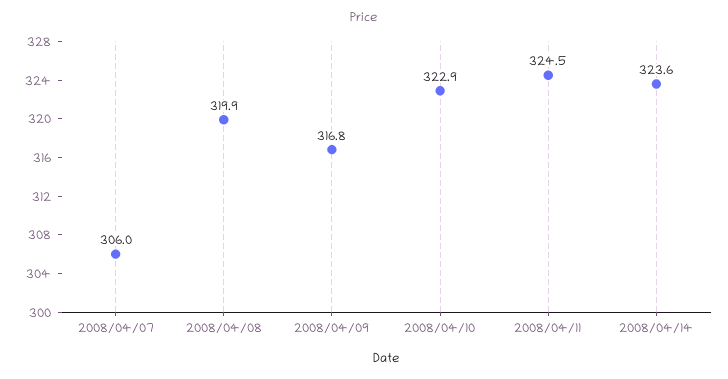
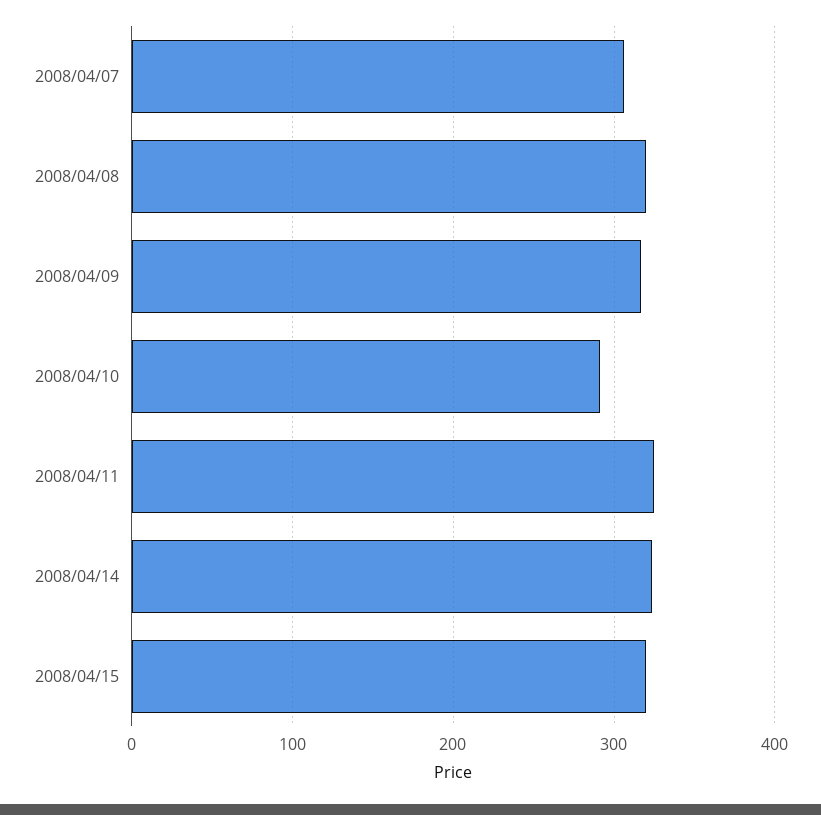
2008/04/10: 322.9 -> 290
2008/04/15: none -> 320

